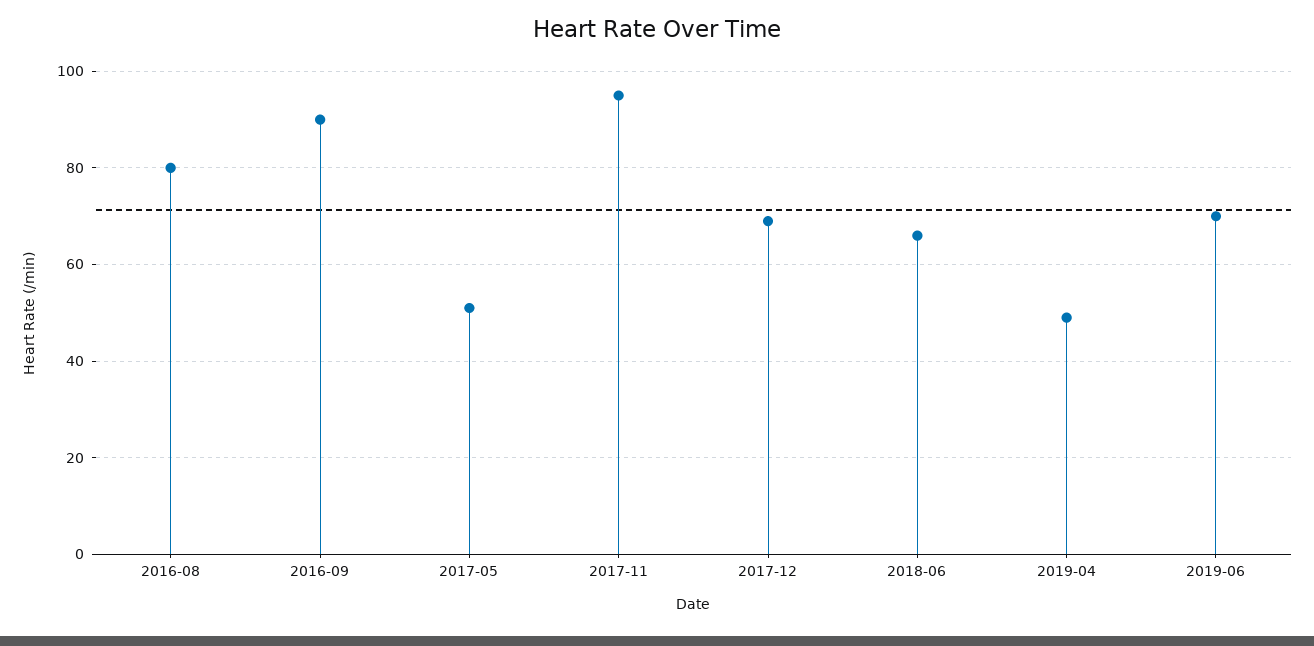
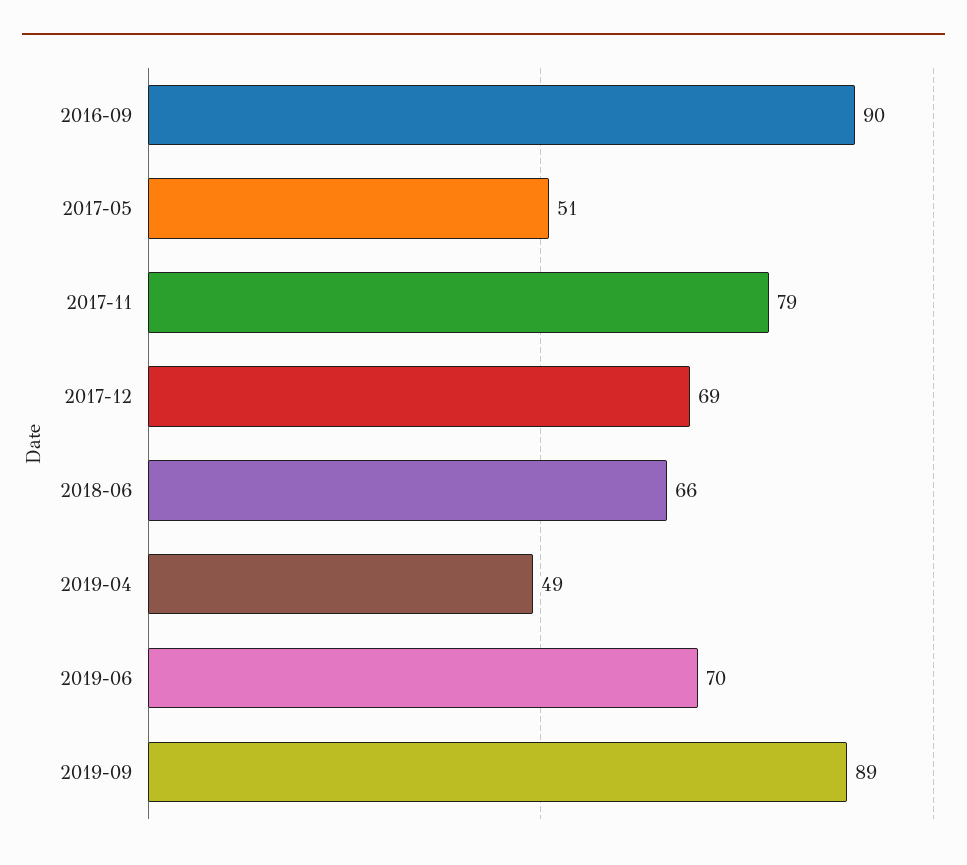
2016-08: 80 -> none
2017-11: 95 -> 79
2019-09: none -> 89

